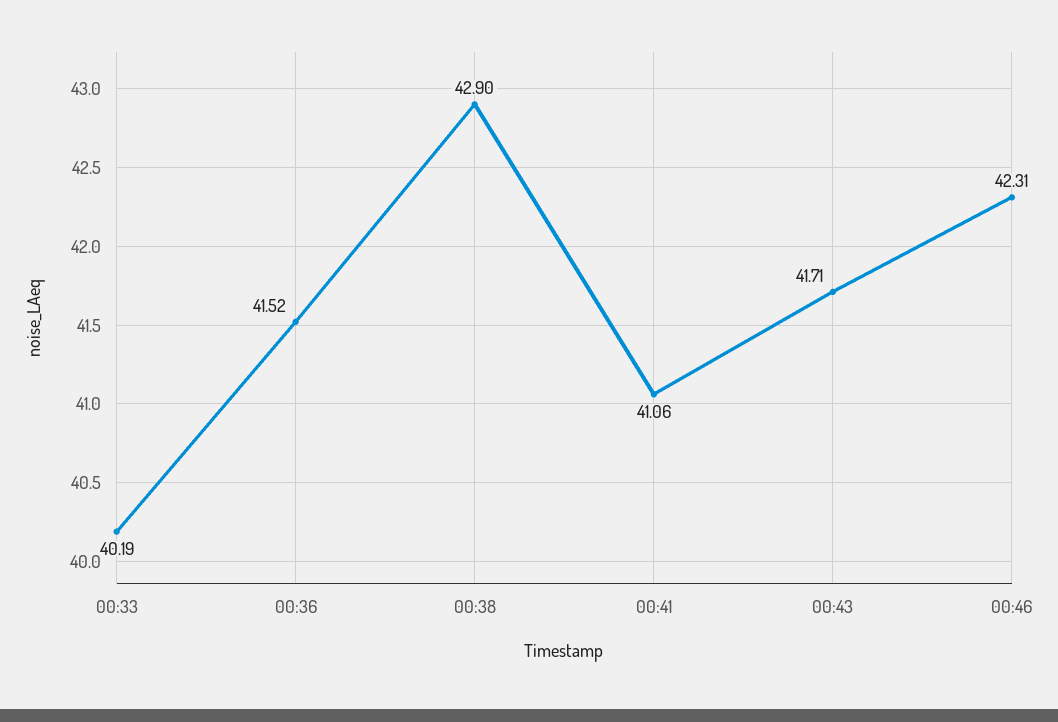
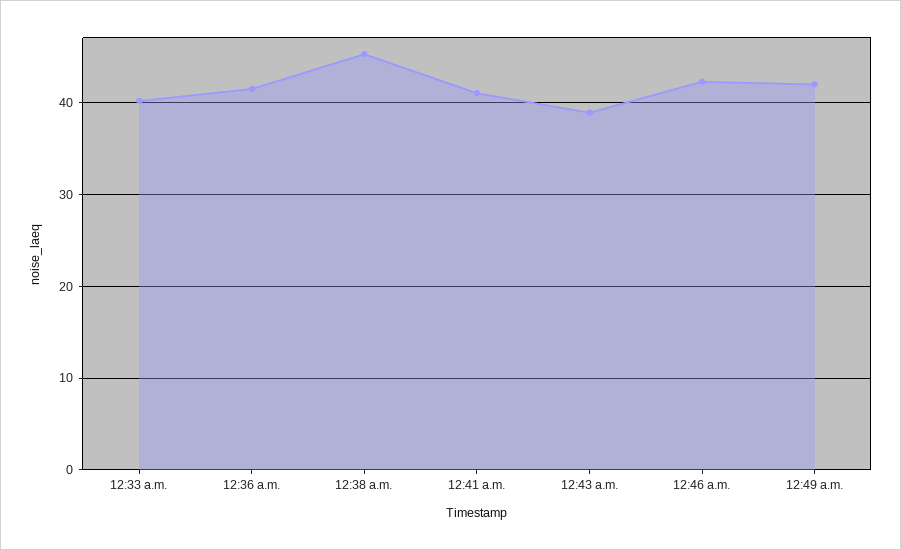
00:38: 42.9 -> 45
00:43: 41.71 -> 39
12:49 a.m.: none -> 42

